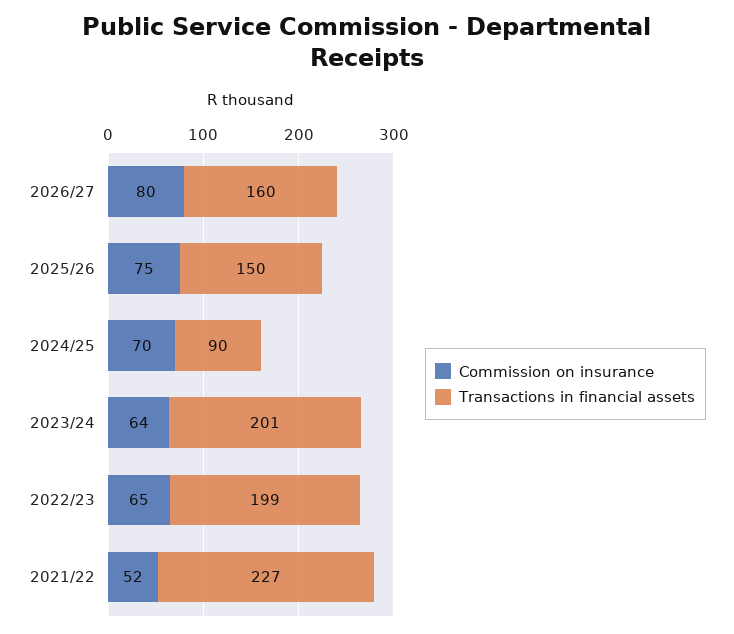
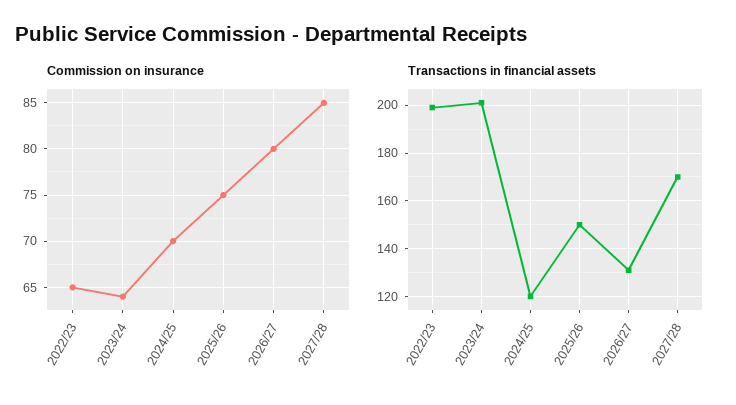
Transactions in financial assets, 2026/27: 160 -> 130
Transactions in financial assets, 2024/25: 90 -> 120
Commission on insurance, 2021/22: 52 -> none
Transactions in financial assets, 2021/22: 227 -> none
Commission on insurance, 2027/28: none -> 85
Transactions in financial assets, 2027/28: none -> 170

